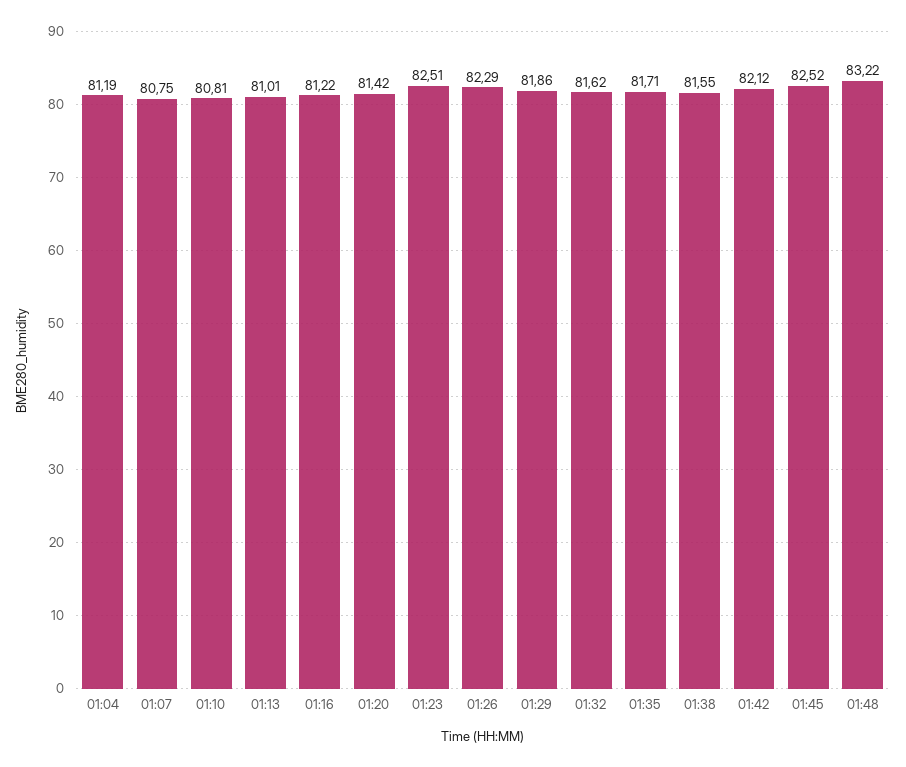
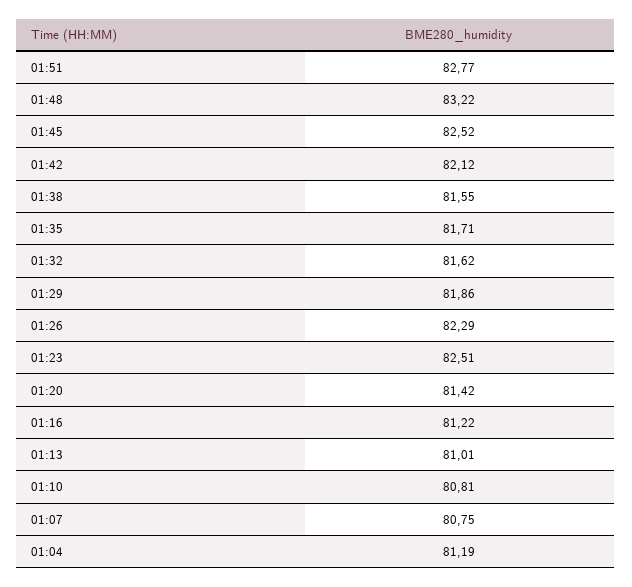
01:51: none -> 82.77

